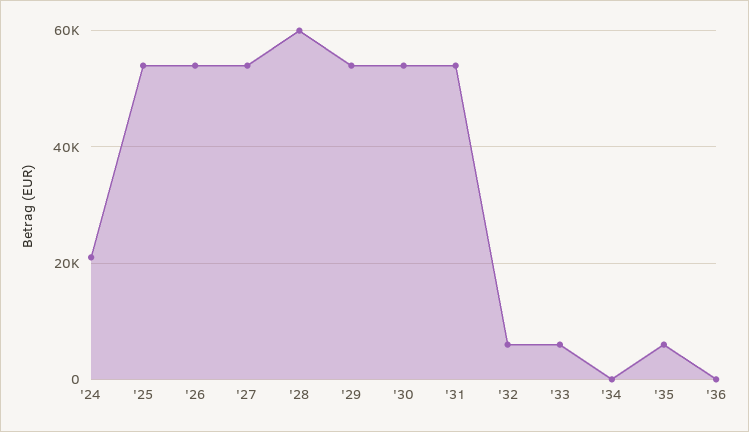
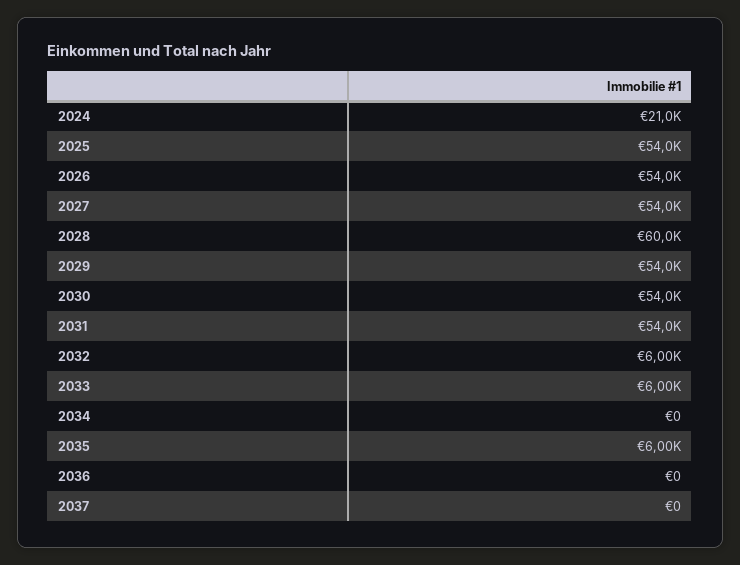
2037: none -> 0

